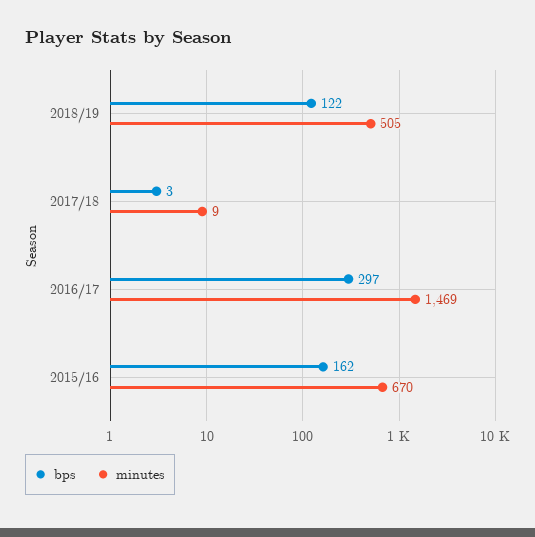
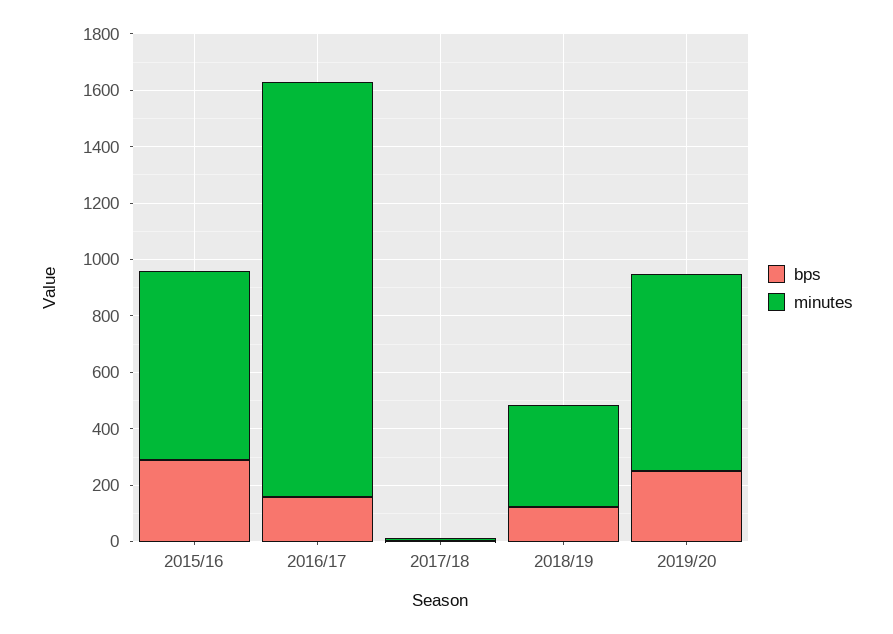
minutes, 2018/19: 505 -> 350
bps, 2016/17: 297 -> 150
bps, 2015/16: 162 -> 300
bps, 2019/20: none -> 250
minutes, 2019/20: none -> 700

